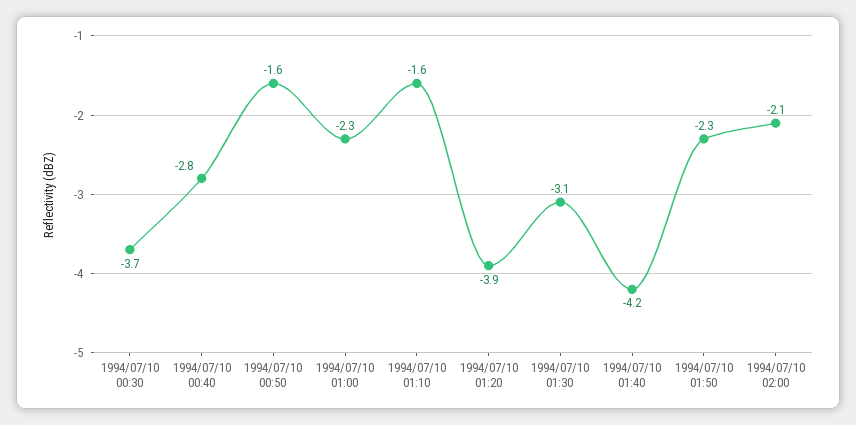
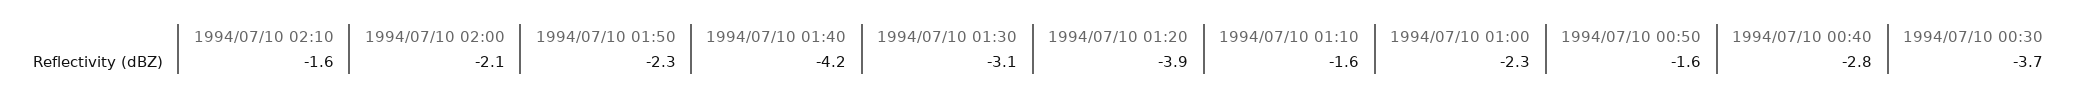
1994/07/10 02:10: none -> -1.6

